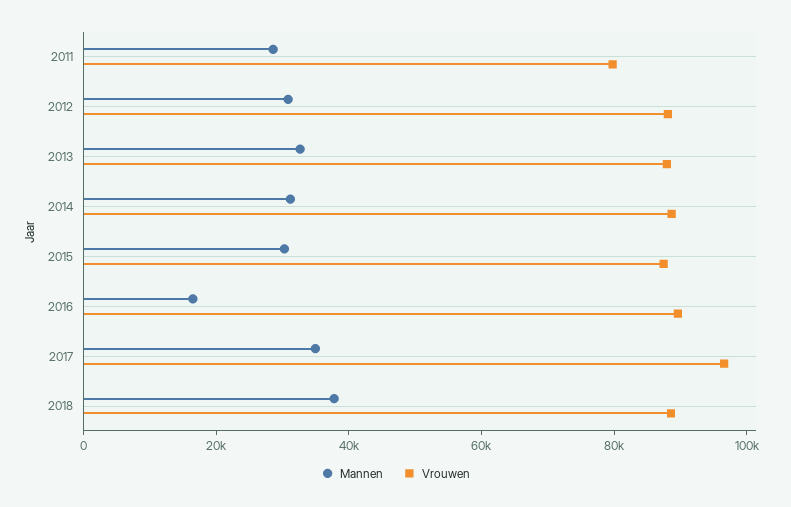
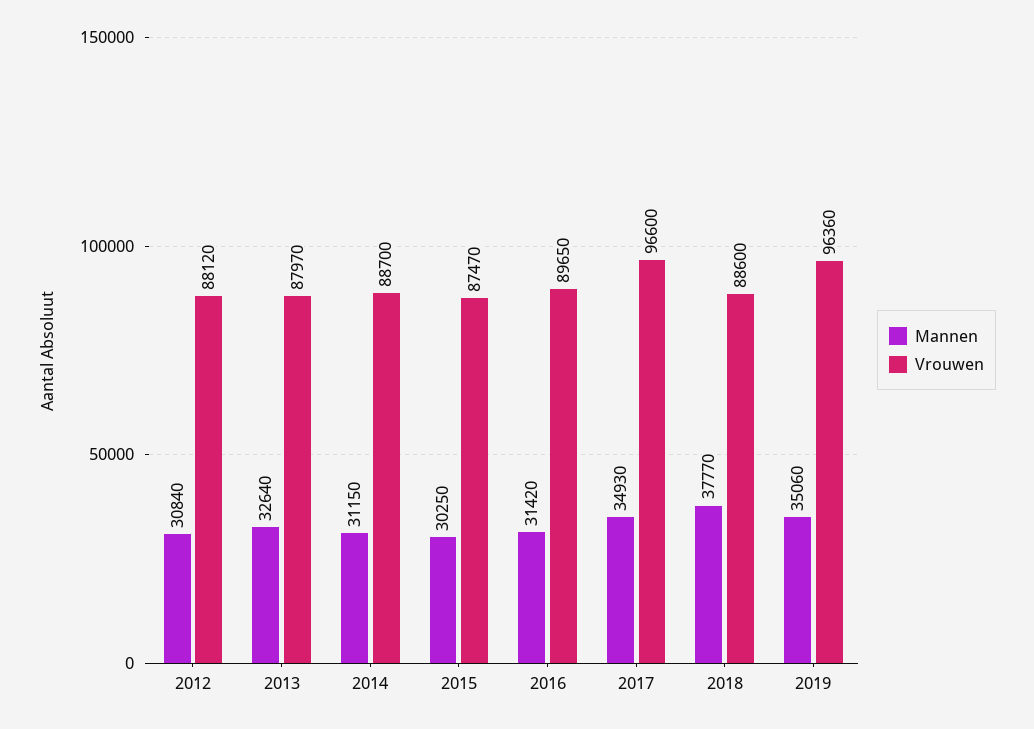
Mannen, 2011: 30000 -> none
Vrouwen, 2011: 80000 -> none
Mannen, 2016: 15000 -> 31420
Mannen, 2019: none -> 35060
Vrouwen, 2019: none -> 96360

